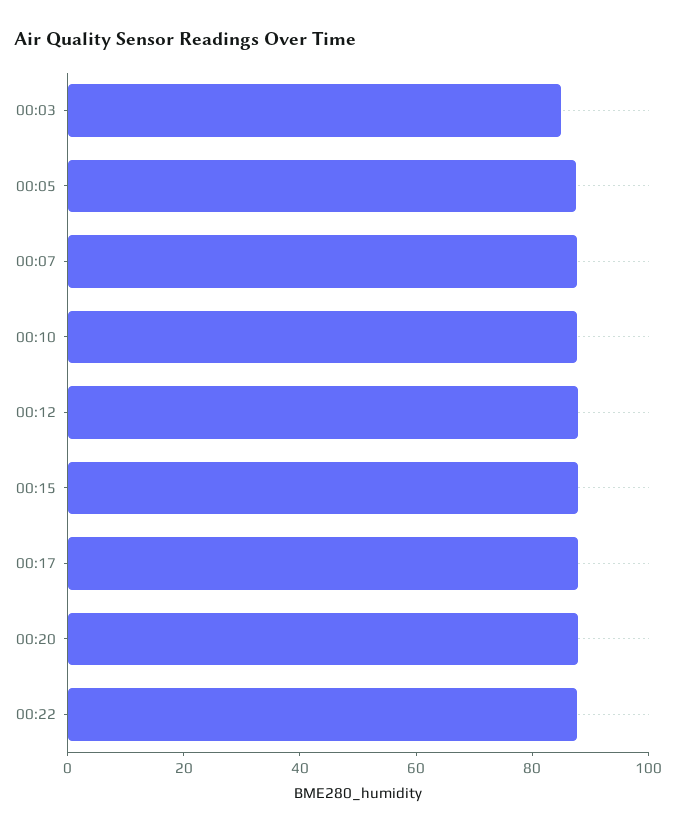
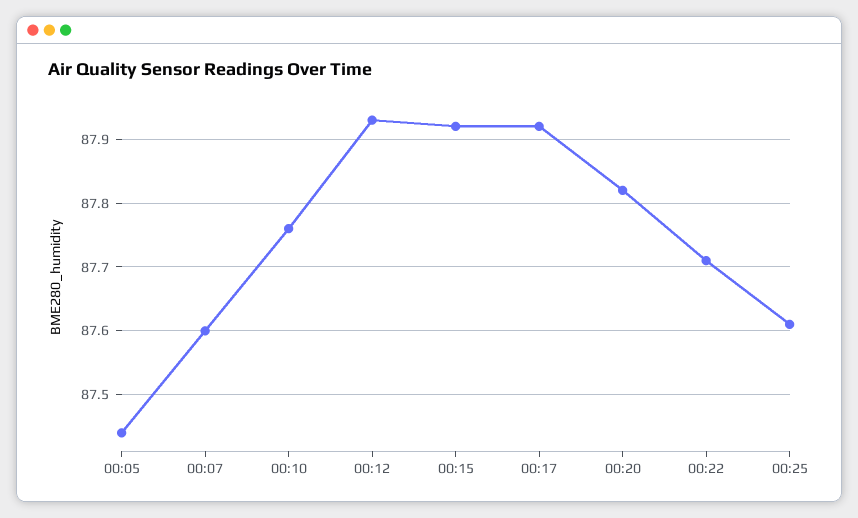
00:03: 85 -> none
00:25: none -> 87.61

